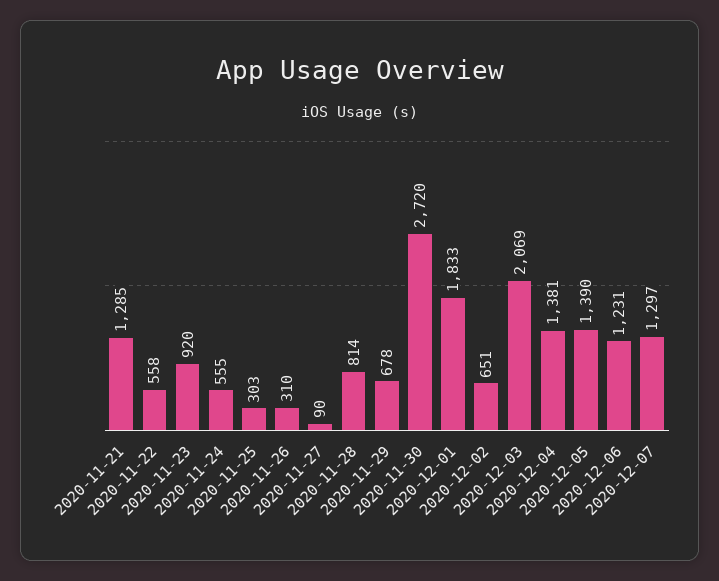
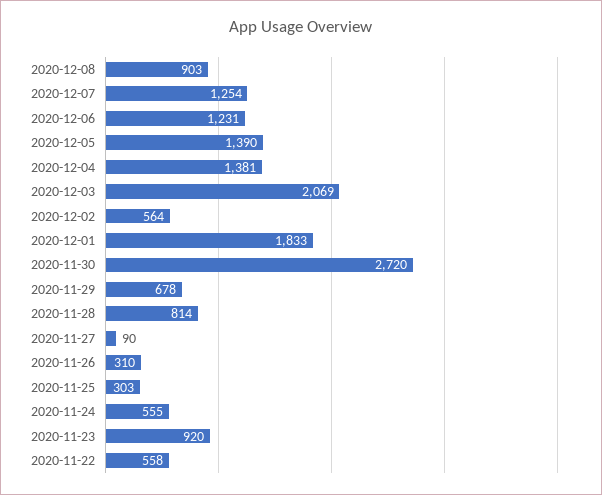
2020-11-21: 1285 -> none
2020-12-02: 651 -> 564
2020-12-07: 1297 -> 1254
2020-12-08: none -> 903

